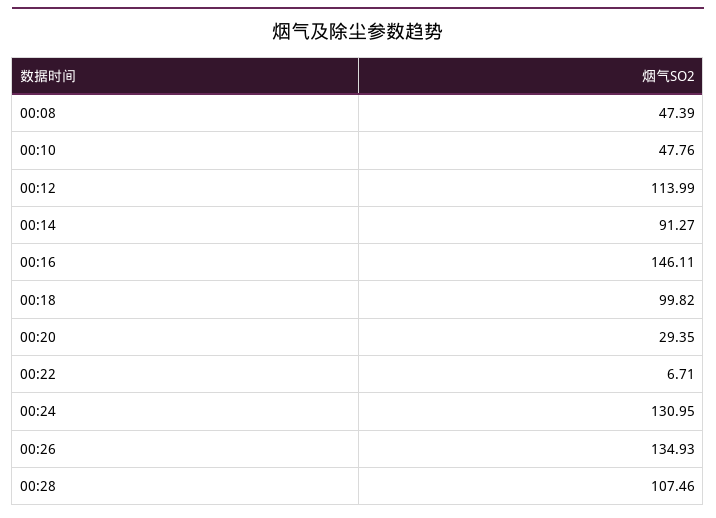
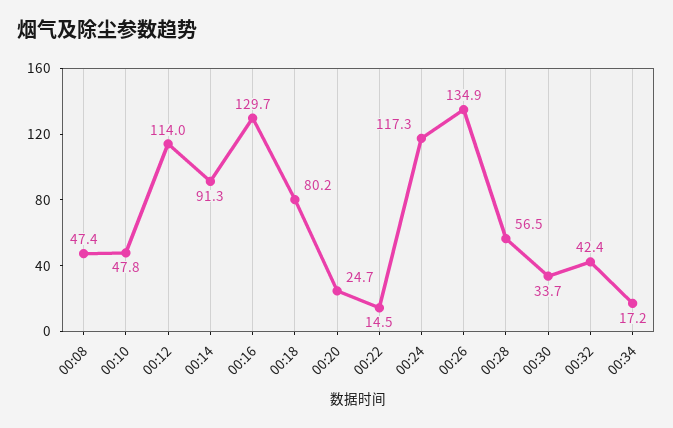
00:16: 146.11 -> 129.7
00:18: 99.82 -> 80.2
00:20: 29.35 -> 24.7
00:22: 6.71 -> 14.5
00:24: 130.95 -> 117.3
00:28: 107.46 -> 56.5
00:30: none -> 33.7
00:32: none -> 42.4
00:34: none -> 17.2

